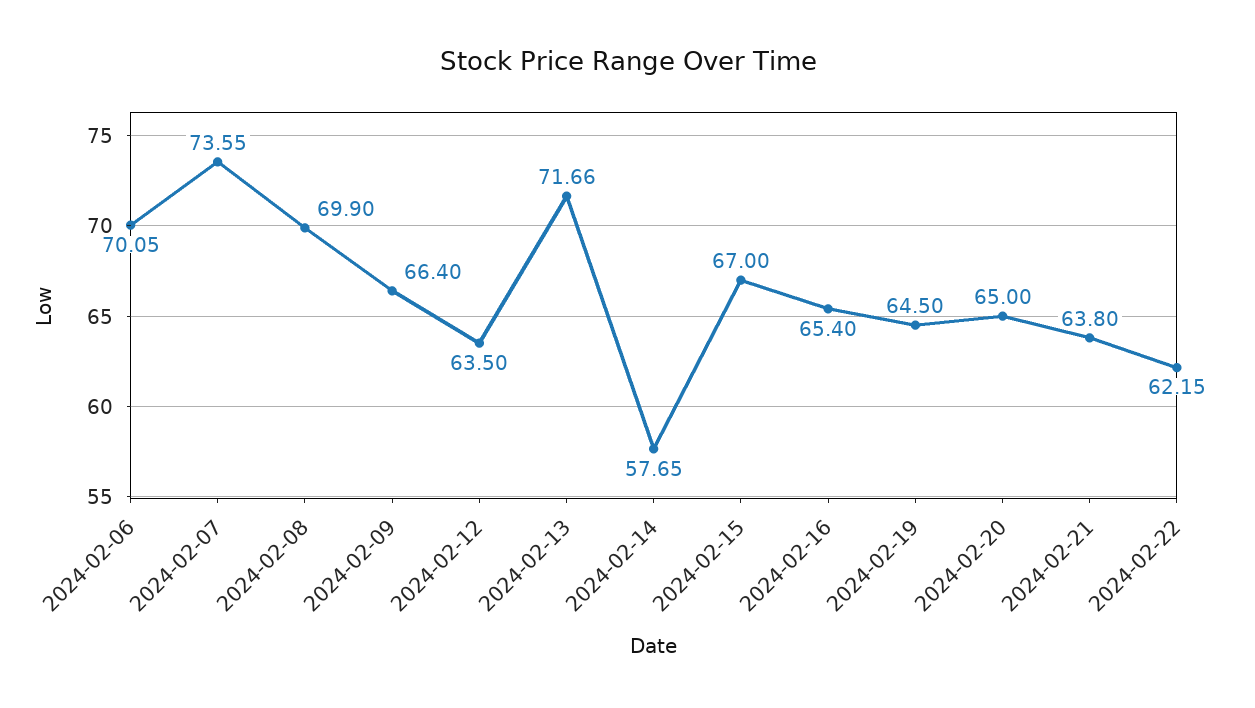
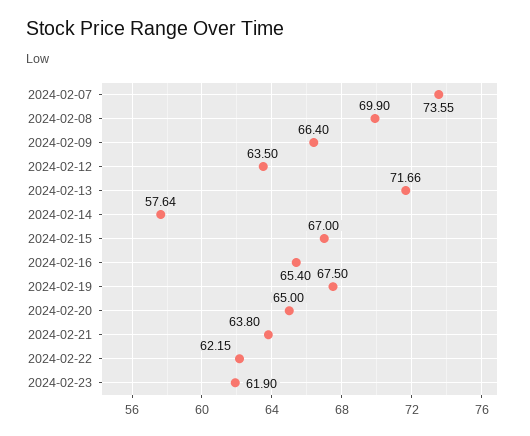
2024-02-06: 70.05 -> none
2024-02-14: 57.65 -> 57.64
2024-02-19: 64.5 -> 67.5
2024-02-23: none -> 61.9

